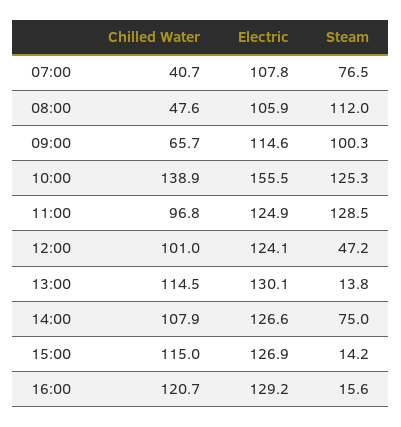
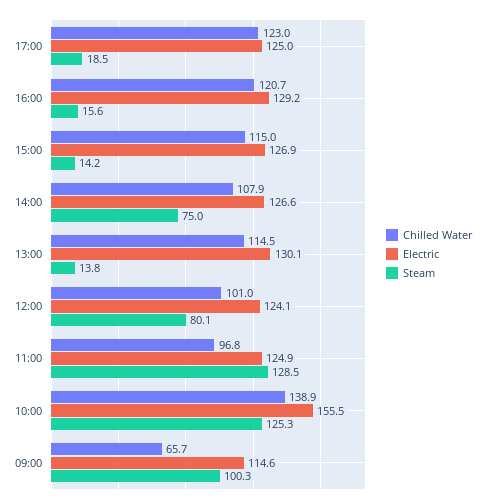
Chilled Water, 07:00: 40.7 -> none
Electric, 07:00: 107.8 -> none
Steam, 07:00: 76.5 -> none
Chilled Water, 08:00: 47.6 -> none
Electric, 08:00: 105.9 -> none
Steam, 08:00: 112 -> none
Steam, 12:00: 47.2 -> 80.1
Chilled Water, 17:00: none -> 123
Electric, 17:00: none -> 125
Steam, 17:00: none -> 18.5

